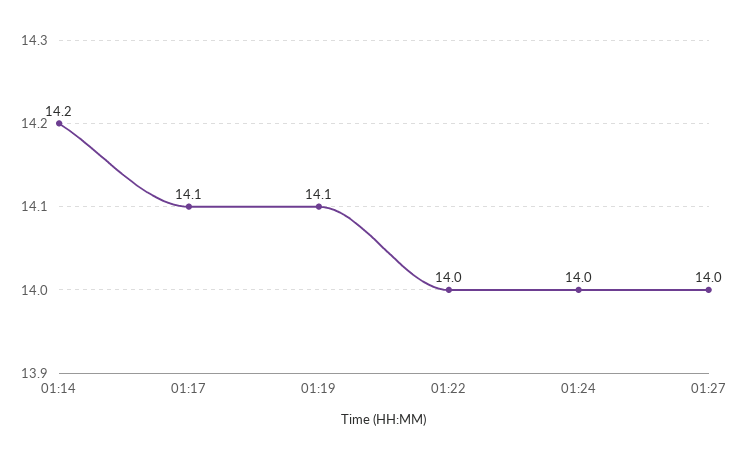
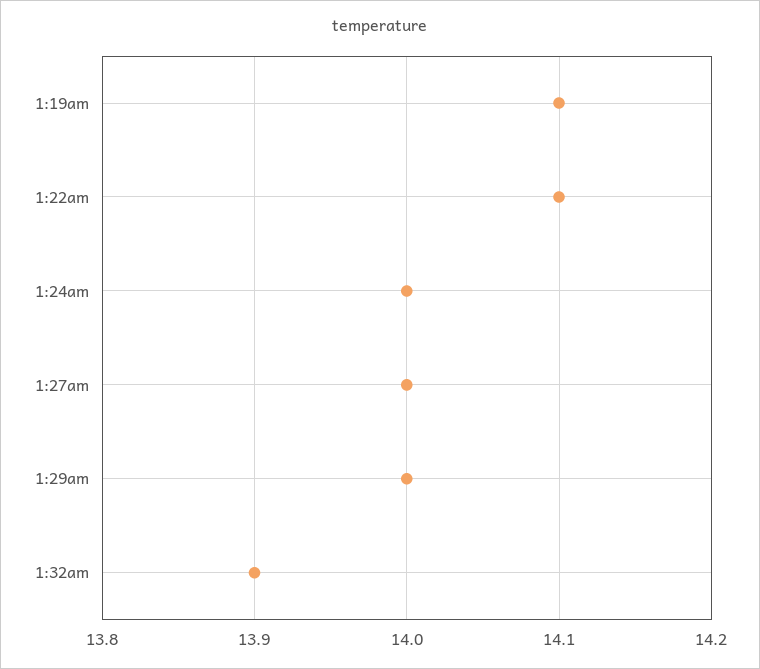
01:14: 14.2 -> none
01:17: 14.1 -> none
01:22: 14 -> 14.1
1:29am: none -> 14
1:32am: none -> 13.9

